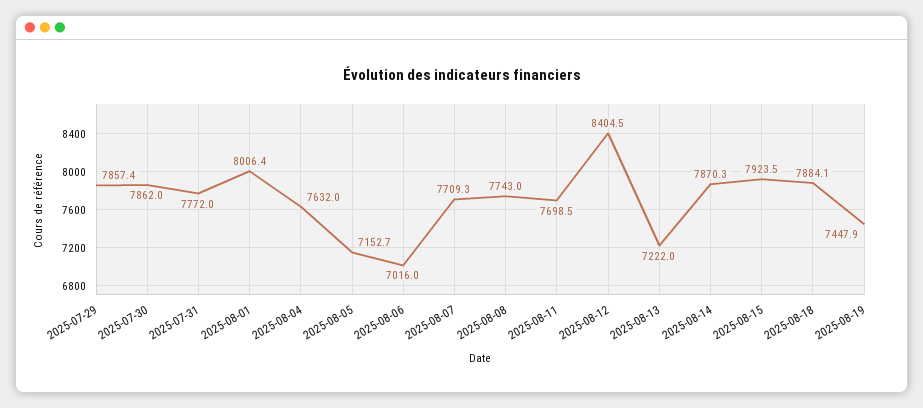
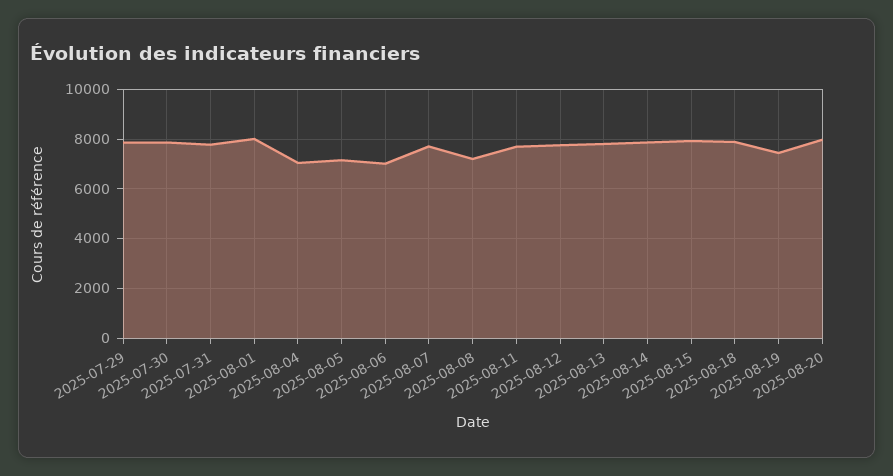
2025-08-04: 7632 -> 7000
2025-08-08: 7743 -> 7250
2025-08-12: 8404.5 -> 7750
2025-08-13: 7222 -> 7750
2025-08-20: none -> 8000

